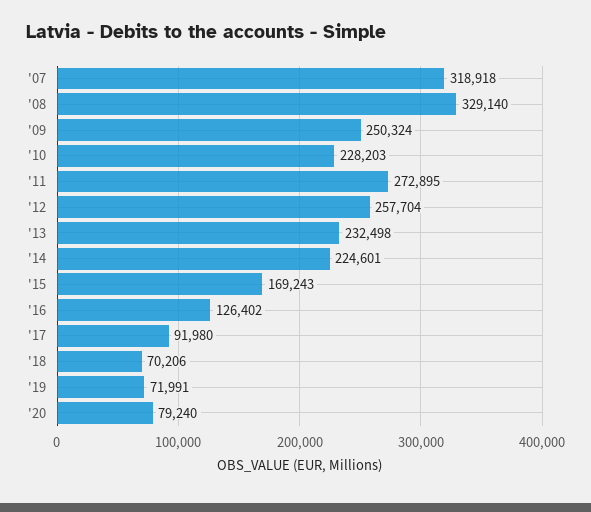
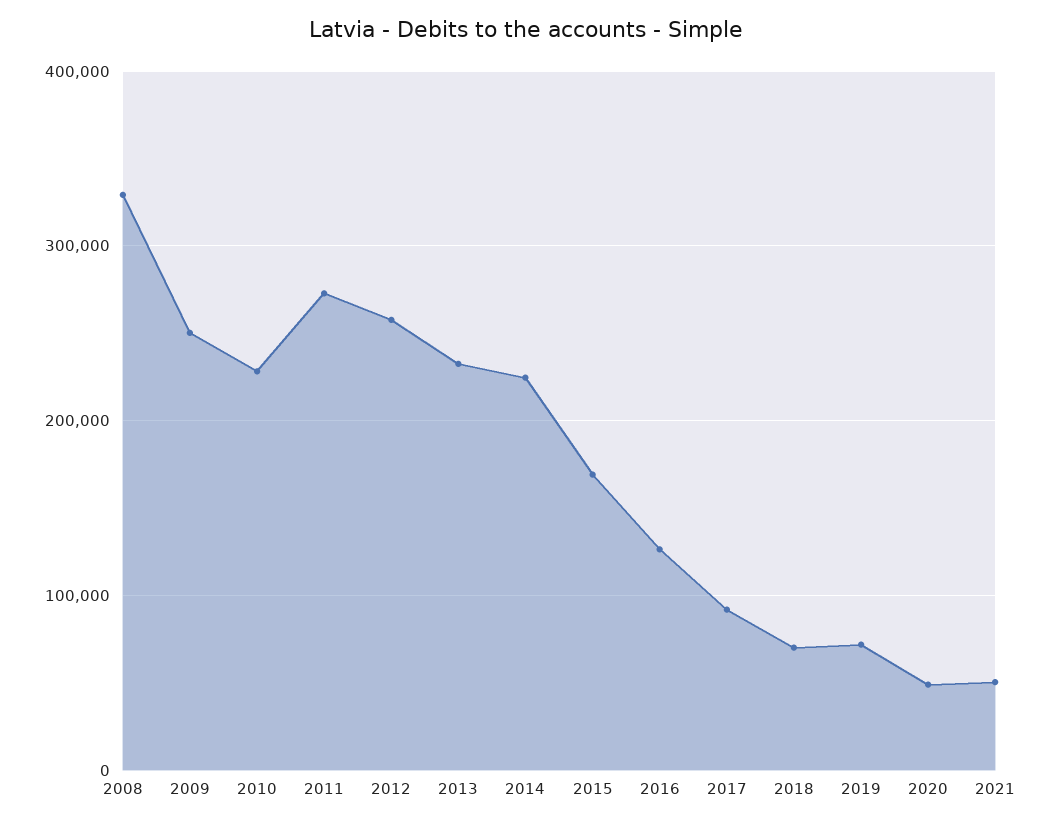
'07: 318918 -> none
'20: 79240 -> 50000
2021: none -> 50000

